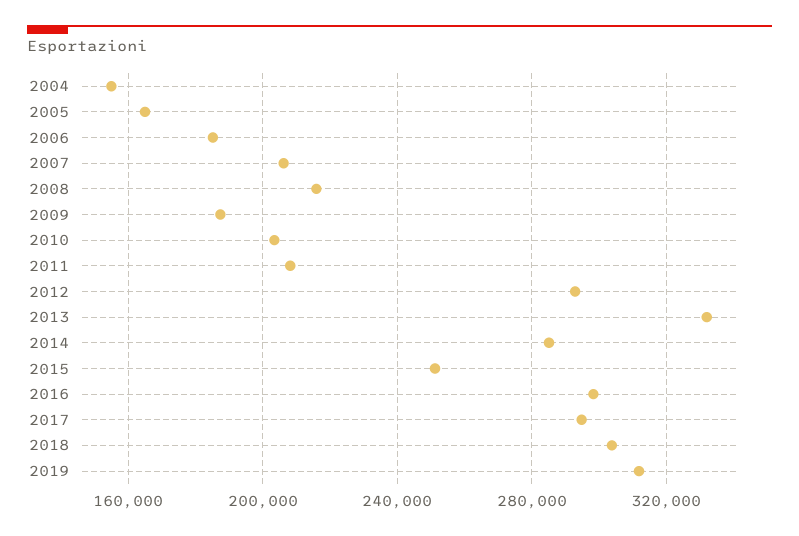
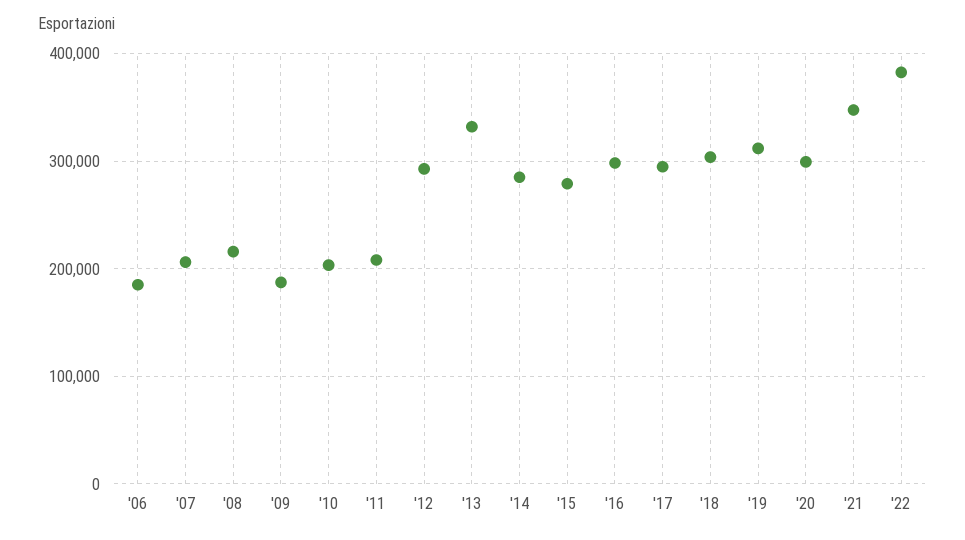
2004: 155000 -> none
2005: 165000 -> none
2015: 250000 -> 280000
'20: none -> 300000
'21: none -> 350000
'22: none -> 380000

